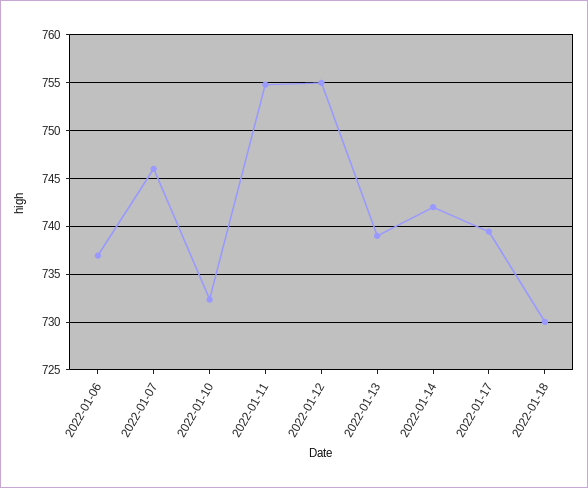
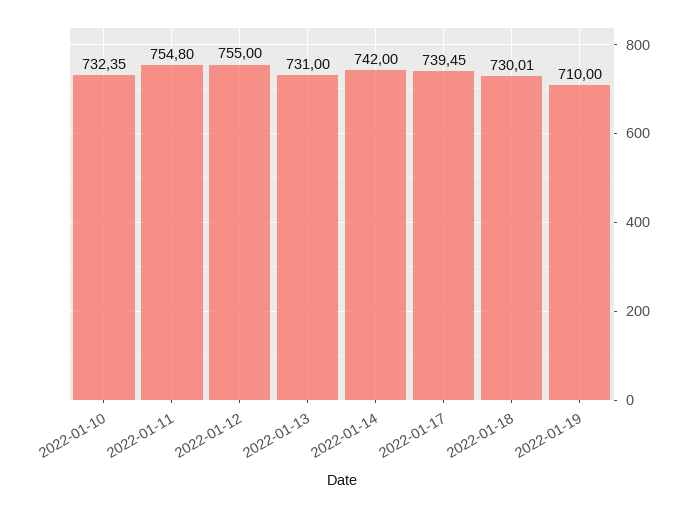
2022-01-06: 737 -> none
2022-01-07: 746 -> none
2022-01-13: 739 -> 731
2022-01-19: none -> 710

